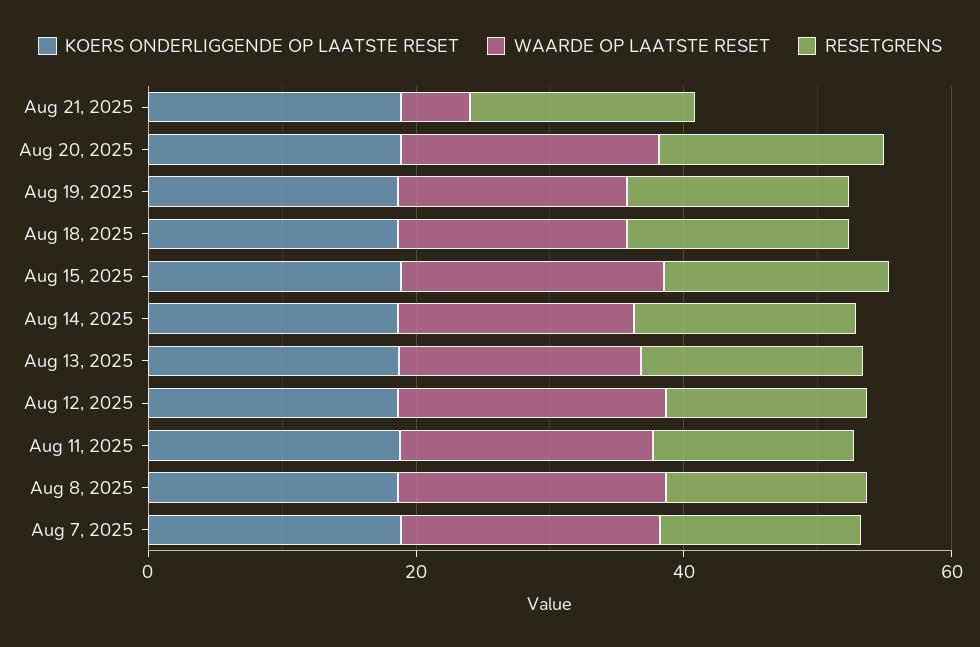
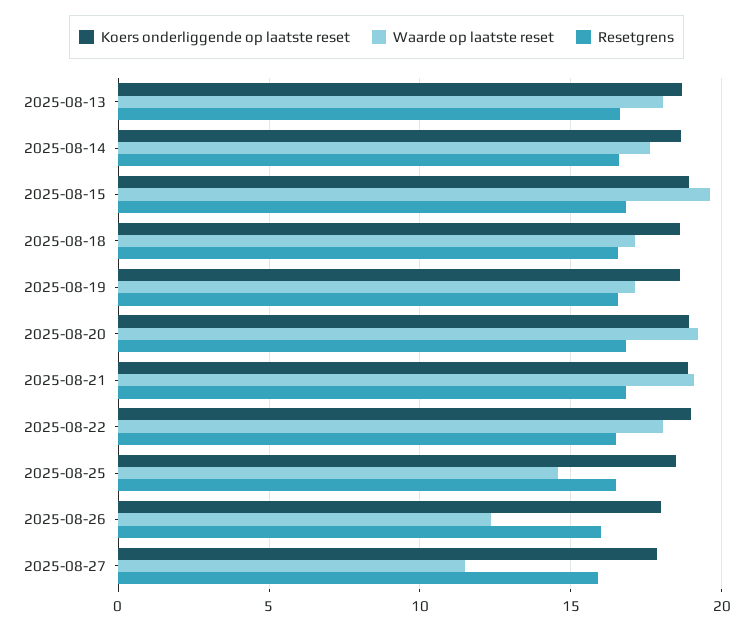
WAARDE OP LAATSTE RESET, Aug 21, 2025: 5 -> 19
KOERS ONDERLIGGENDE OP LAATSTE RESET, Aug 12, 2025: 20 -> none
WAARDE OP LAATSTE RESET, Aug 12, 2025: 20 -> none
RESETGRENS, Aug 12, 2025: 15 -> none
KOERS ONDERLIGGENDE OP LAATSTE RESET, Aug 11, 2025: 20 -> none
WAARDE OP LAATSTE RESET, Aug 11, 2025: 20 -> none
RESETGRENS, Aug 11, 2025: 15 -> none
KOERS ONDERLIGGENDE OP LAATSTE RESET, Aug 8, 2025: 20 -> none
WAARDE OP LAATSTE RESET, Aug 8, 2025: 20 -> none
RESETGRENS, Aug 8, 2025: 15 -> none
KOERS ONDERLIGGENDE OP LAATSTE RESET, Aug 7, 2025: 20 -> none
WAARDE OP LAATSTE RESET, Aug 7, 2025: 20 -> none
RESETGRENS, Aug 7, 2025: 15 -> none
KOERS ONDERLIGGENDE OP LAATSTE RESET, 2025-08-22: none -> 19
WAARDE OP LAATSTE RESET, 2025-08-22: none -> 18
RESETGRENS, 2025-08-22: none -> 16.5
KOERS ONDERLIGGENDE OP LAATSTE RESET, 2025-08-25: none -> 18.5
WAARDE OP LAATSTE RESET, 2025-08-25: none -> 14.5
RESETGRENS, 2025-08-25: none -> 16.5
KOERS ONDERLIGGENDE OP LAATSTE RESET, 2025-08-26: none -> 18
WAARDE OP LAATSTE RESET, 2025-08-26: none -> 12.5
RESETGRENS, 2025-08-26: none -> 16
KOERS ONDERLIGGENDE OP LAATSTE RESET, 2025-08-27: none -> 18
WAARDE OP LAATSTE RESET, 2025-08-27: none -> 11.5
RESETGRENS, 2025-08-27: none -> 16

